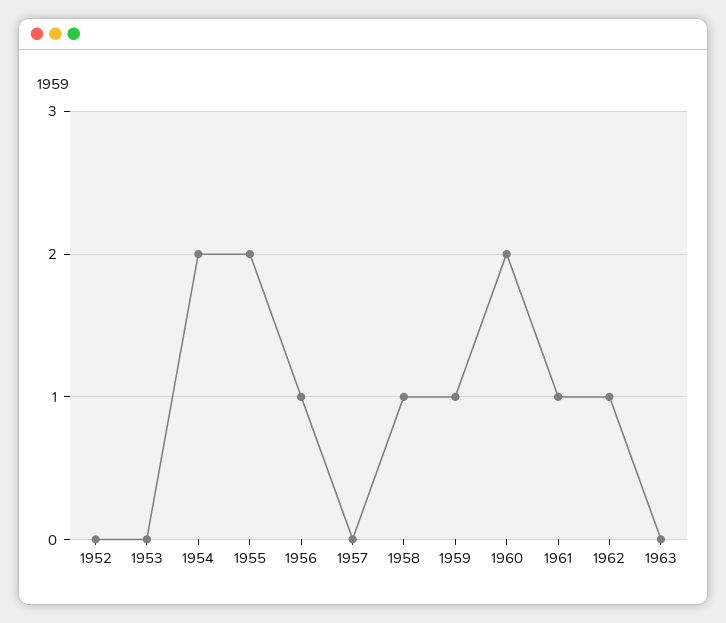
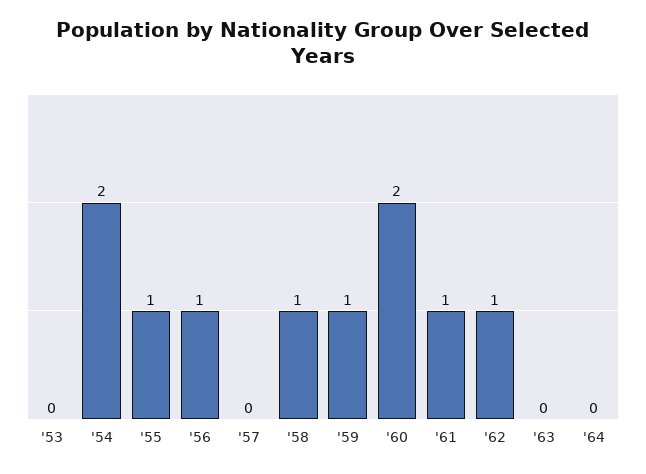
1952: 0 -> none
1955: 2 -> 1
'64: none -> 0

